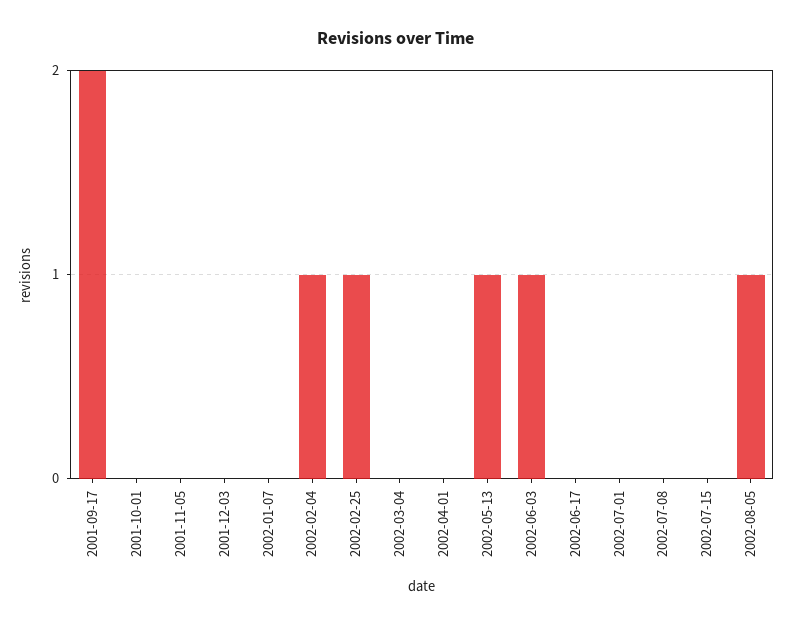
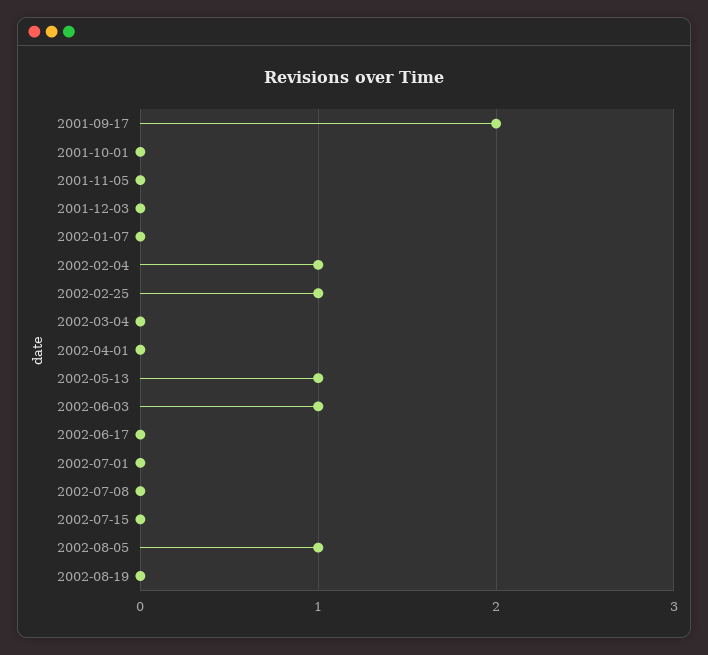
2002-08-19: none -> 0

